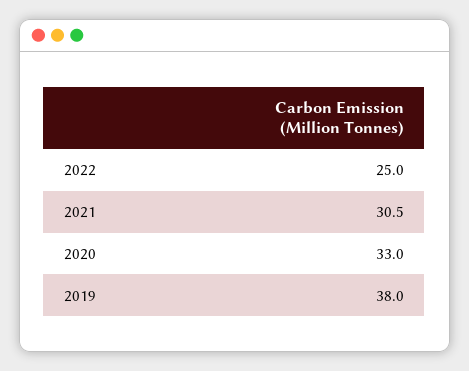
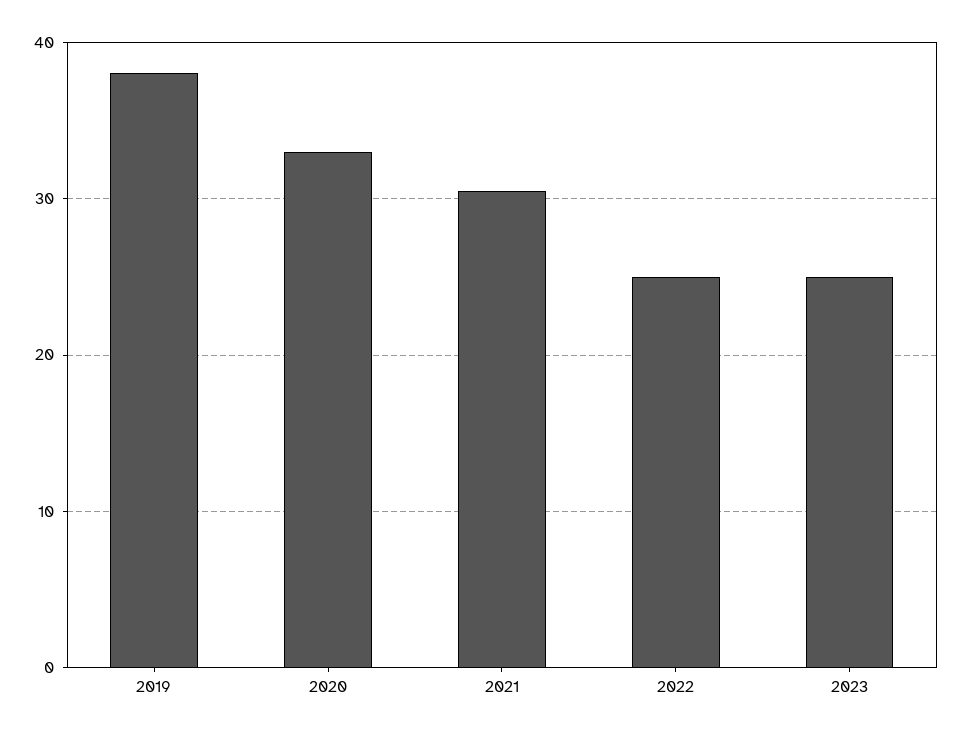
2023: none -> 25

